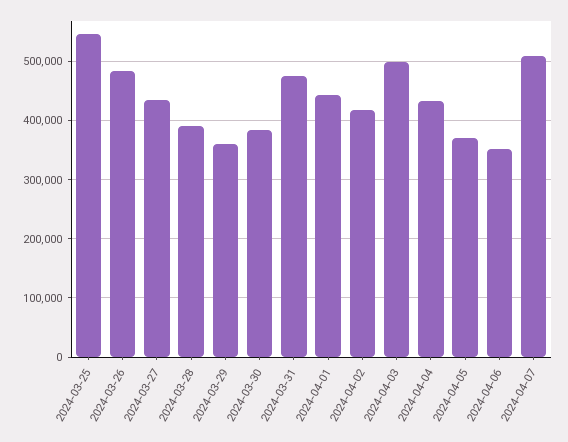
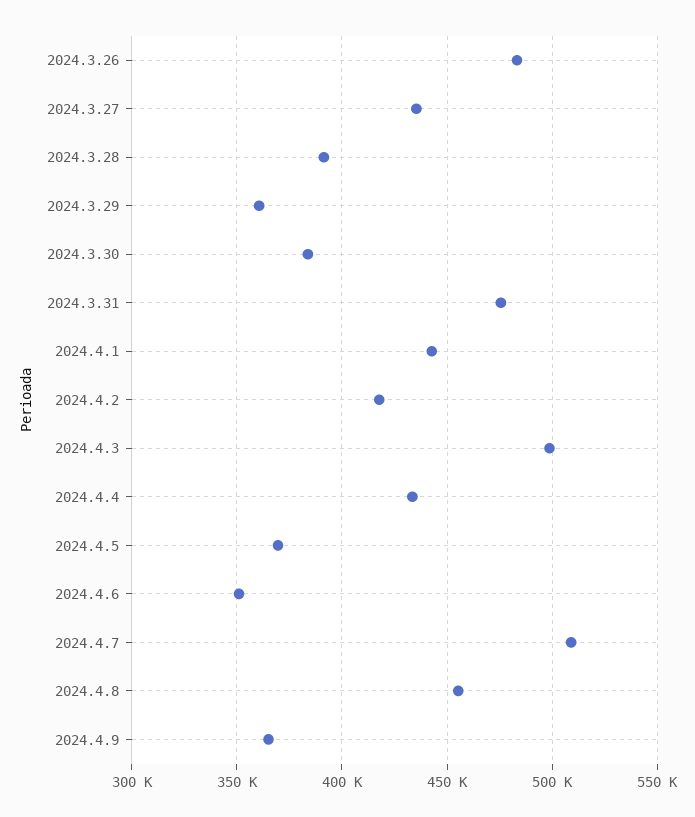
2024-03-25: 540000 -> none
2024.4.8: none -> 455000
2024.4.9: none -> 365000

